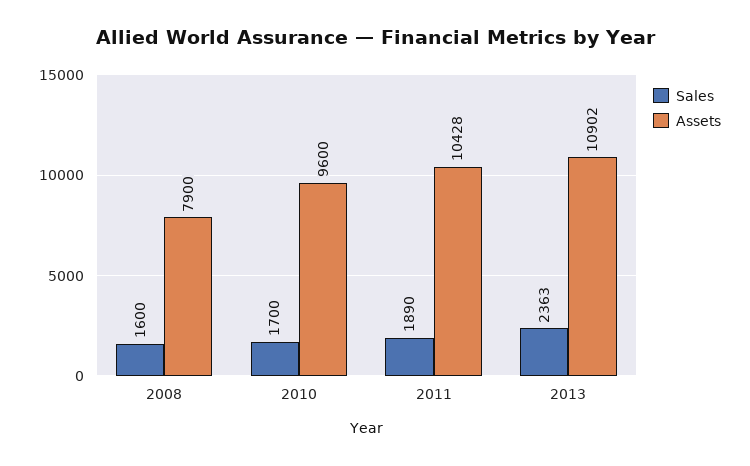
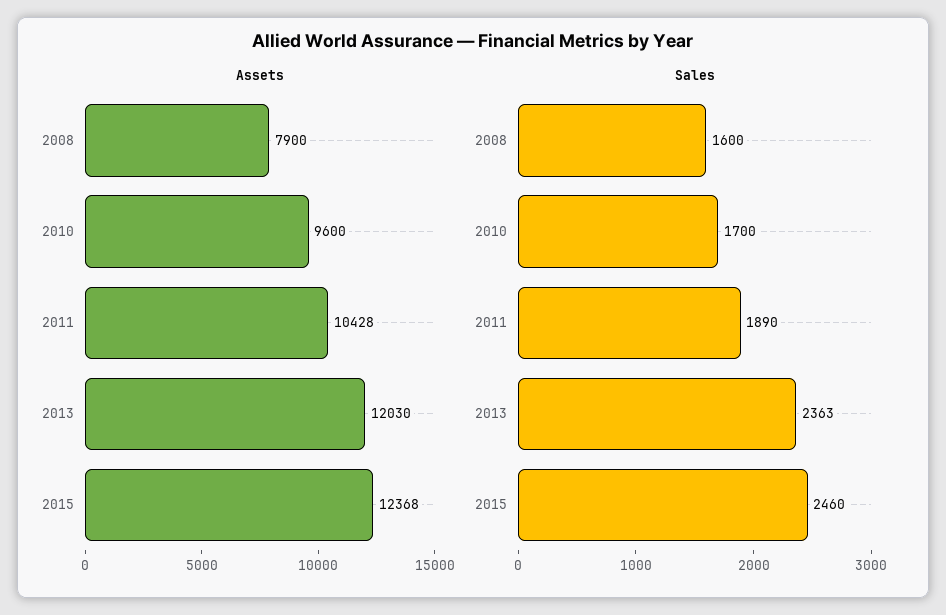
Assets, 2013: 10902 -> 12030
Assets, 2015: none -> 12368
Sales, 2015: none -> 2460

